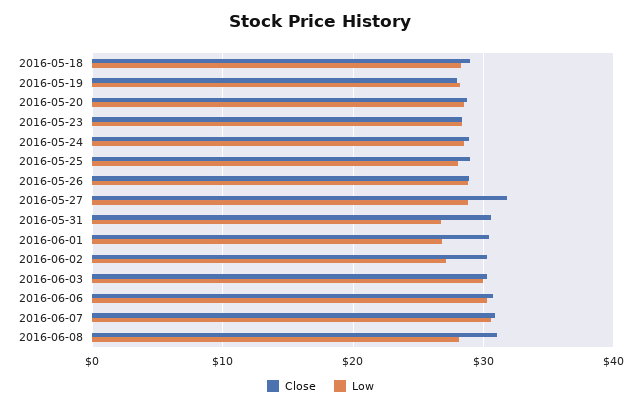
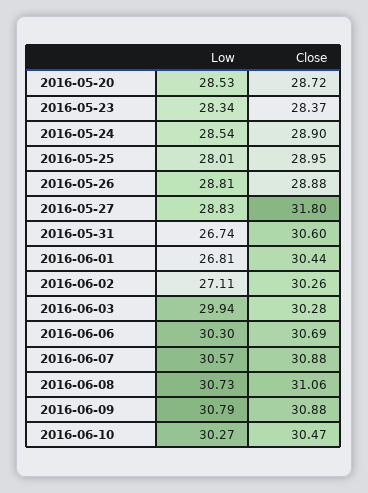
Close, 2016-05-18: 29 -> none
Low, 2016-05-18: 28 -> none
Close, 2016-05-19: 28 -> none
Low, 2016-05-19: 28 -> none
Low, 2016-06-08: 28 -> 30.73
Low, 2016-06-09: none -> 30.79
Close, 2016-06-09: none -> 30.88
Low, 2016-06-10: none -> 30.27
Close, 2016-06-10: none -> 30.47

